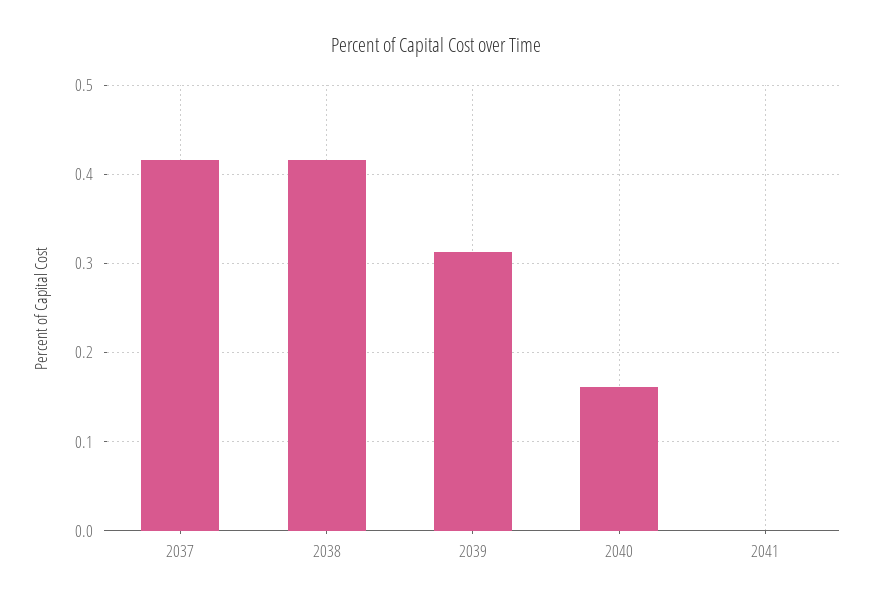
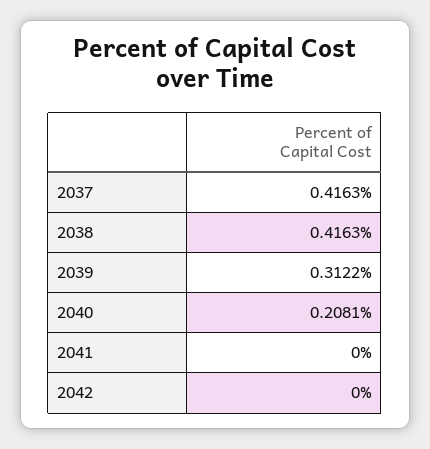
2040: 0.16 -> 0.2081
2042: none -> 0

